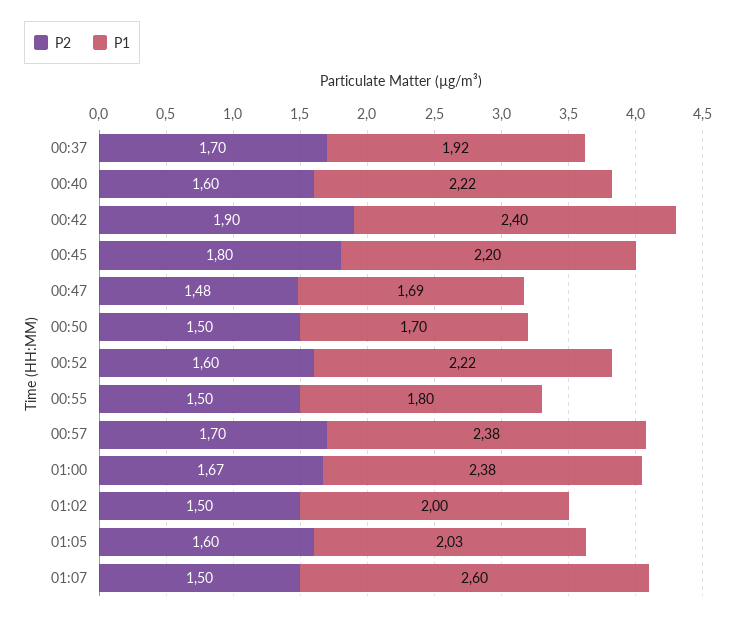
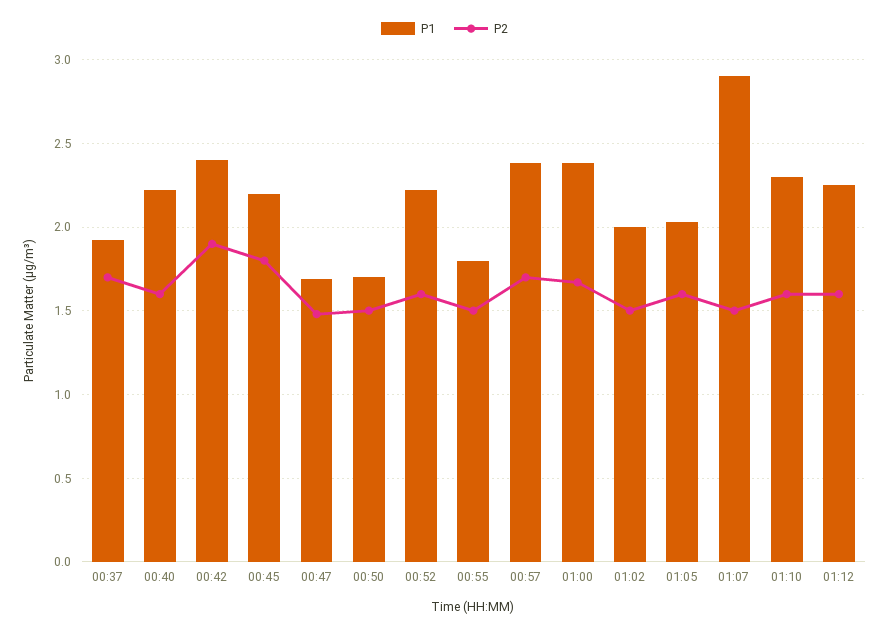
P1, 01:07: 2.6 -> 2.9
P1, 01:10: none -> 2.3
P2, 01:10: none -> 1.6
P1, 01:12: none -> 2.25
P2, 01:12: none -> 1.6

